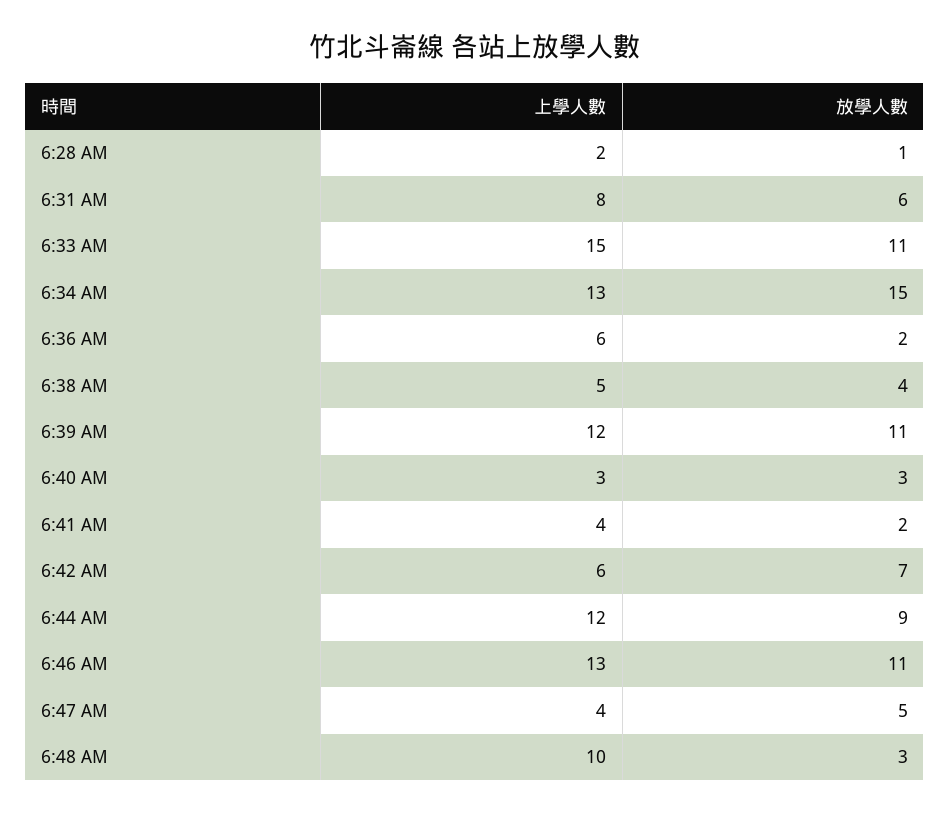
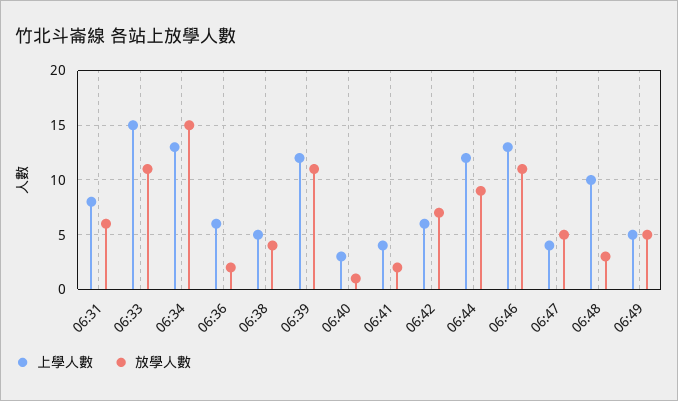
上學人數, 6:28 AM: 2 -> none
放學人數, 6:28 AM: 1 -> none
放學人數, 6:40 AM: 3 -> 1
上學人數, 06:49: none -> 5
放學人數, 06:49: none -> 5

